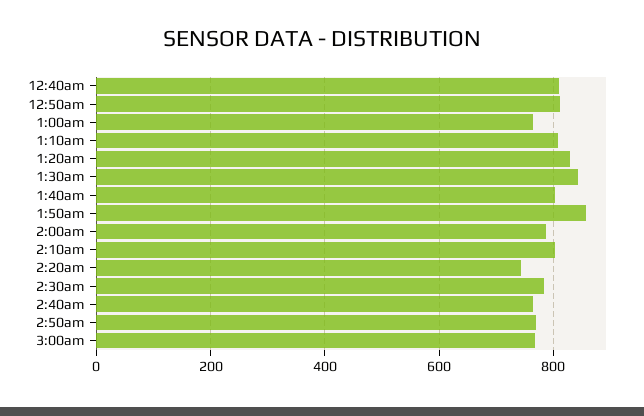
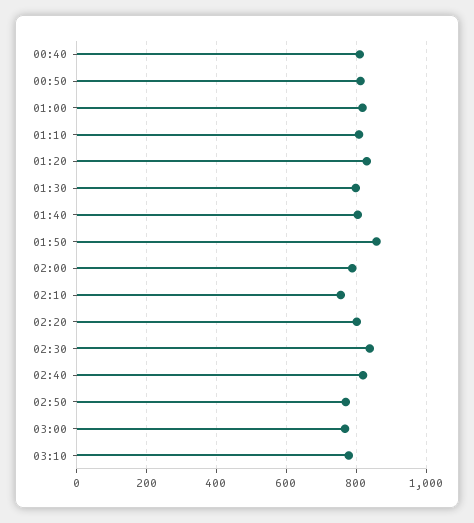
1:00am: 760 -> 820
1:30am: 840 -> 800
2:10am: 800 -> 760
2:20am: 740 -> 800
2:30am: 780 -> 840
2:40am: 760 -> 820
03:10: none -> 780

